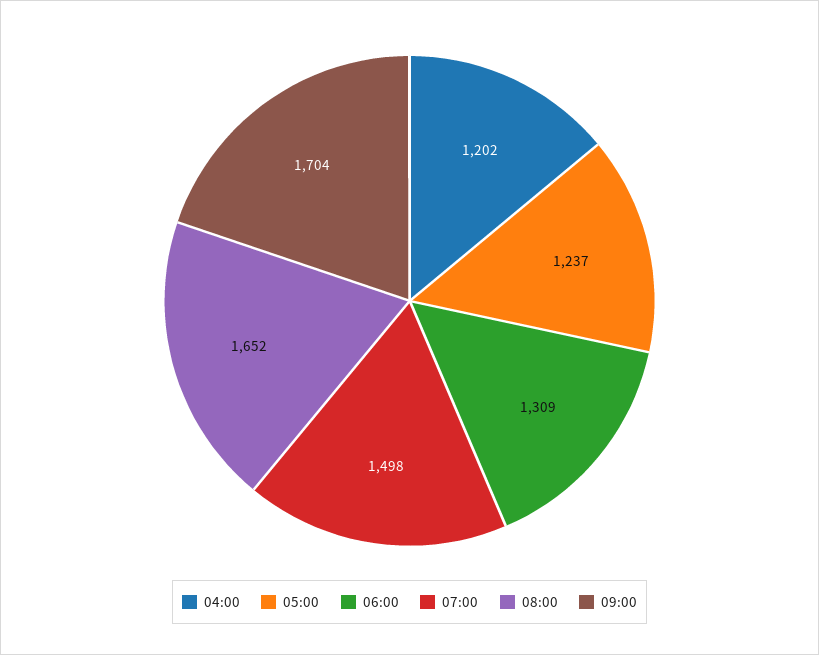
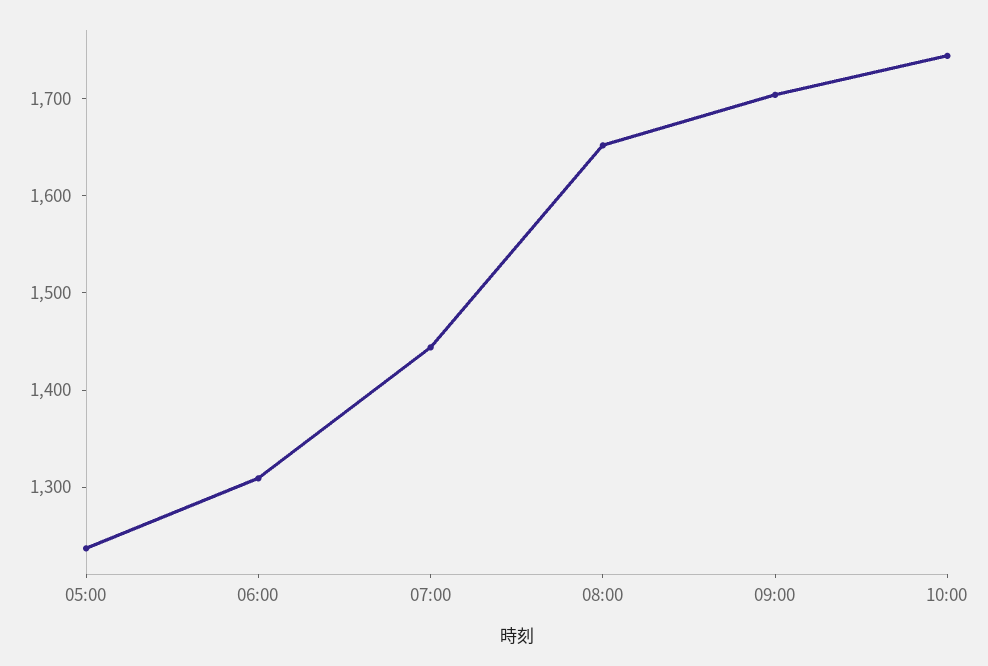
04:00: 1202 -> none
07:00: 1498 -> 1440
10:00: none -> 1740

